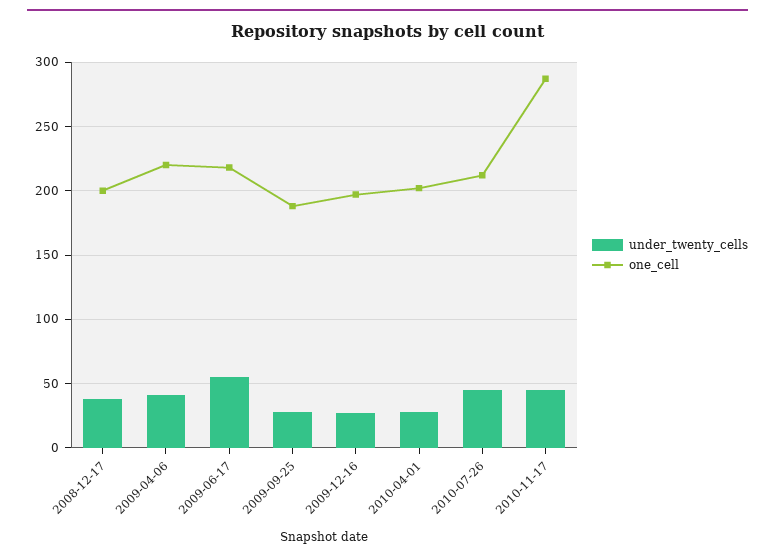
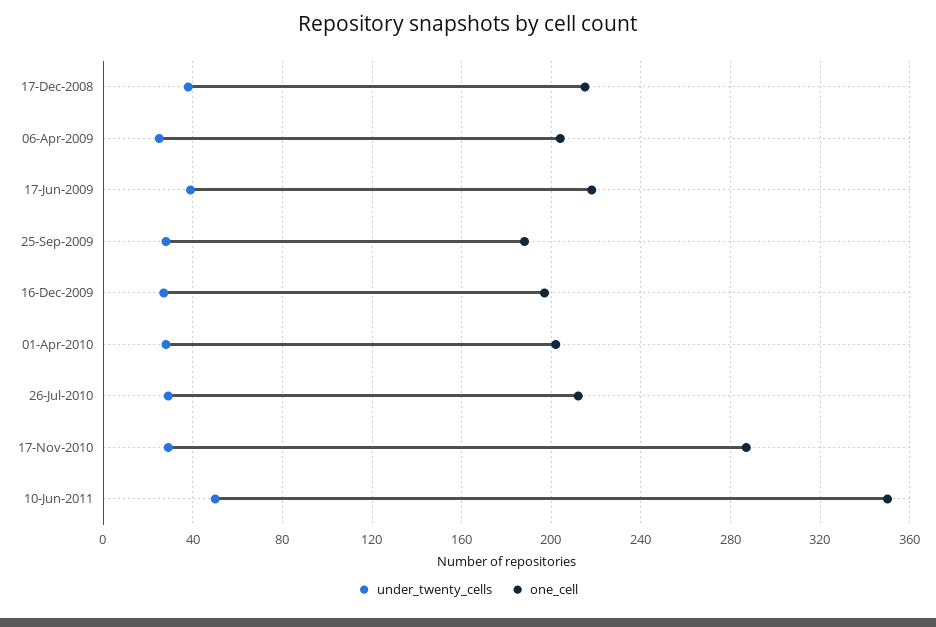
one_cell, 2008-12-17: 200 -> 215
under_twenty_cells, 2009-04-06: 40 -> 25
one_cell, 2009-04-06: 220 -> 205
under_twenty_cells, 2009-06-17: 55 -> 40
under_twenty_cells, 2010-07-26: 45 -> 30
under_twenty_cells, 2010-11-17: 45 -> 30
under_twenty_cells, 10-Jun-2011: none -> 50
one_cell, 10-Jun-2011: none -> 350

